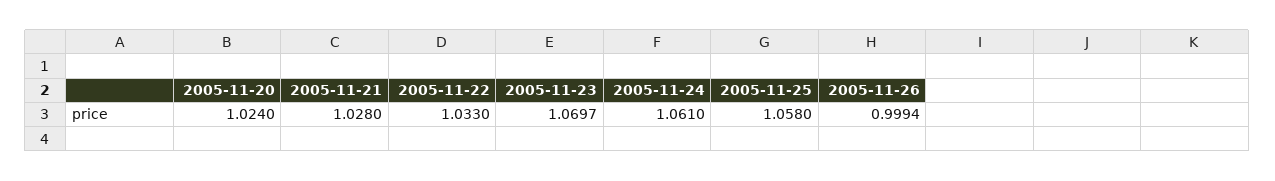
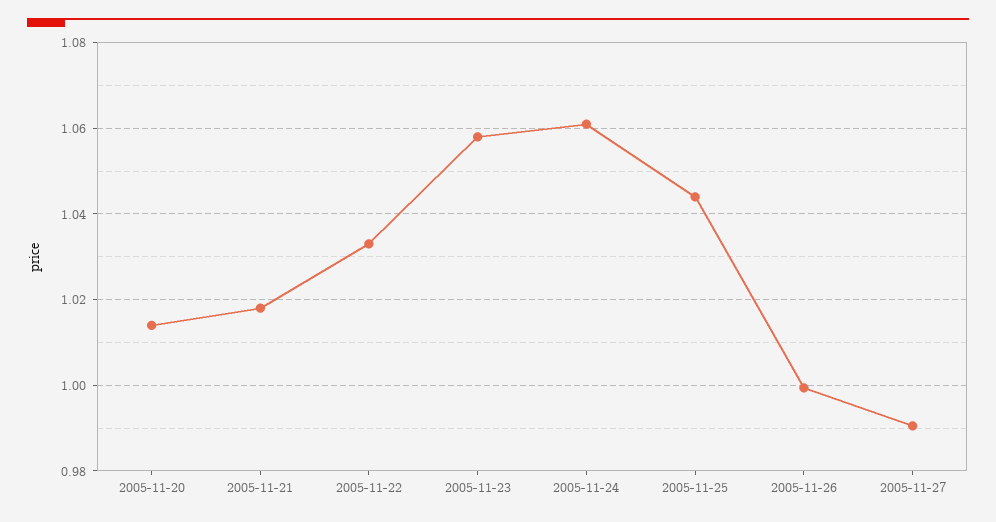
2005-11-20: 1.024 -> 1.014
2005-11-21: 1.028 -> 1.018
2005-11-23: 1.0697 -> 1.058
2005-11-25: 1.058 -> 1.044
2005-11-27: none -> 0.99

